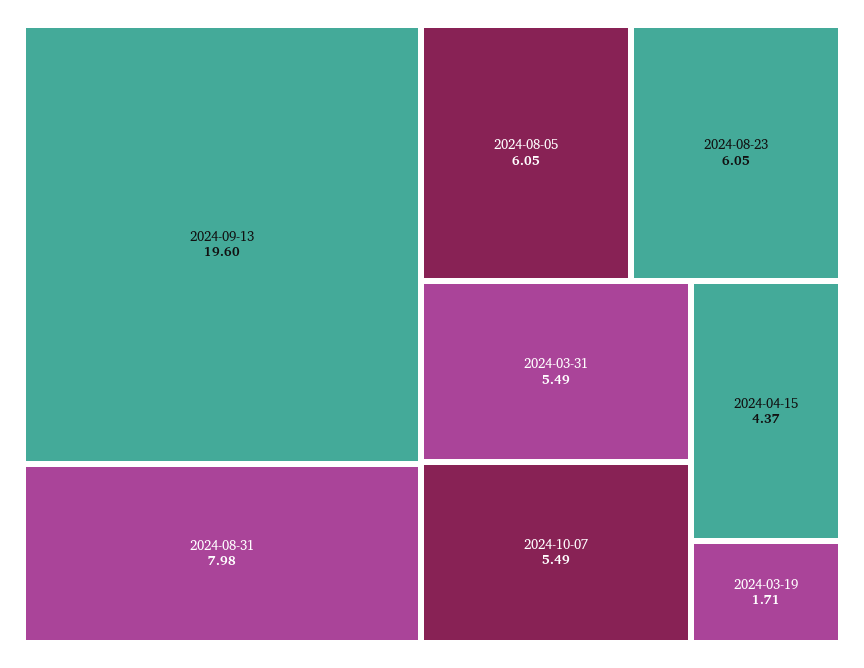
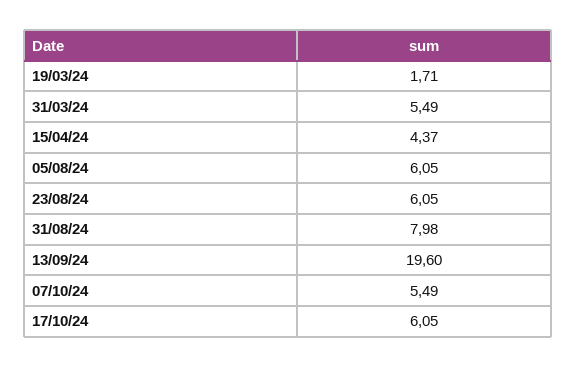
17/10/24: none -> 6.05

